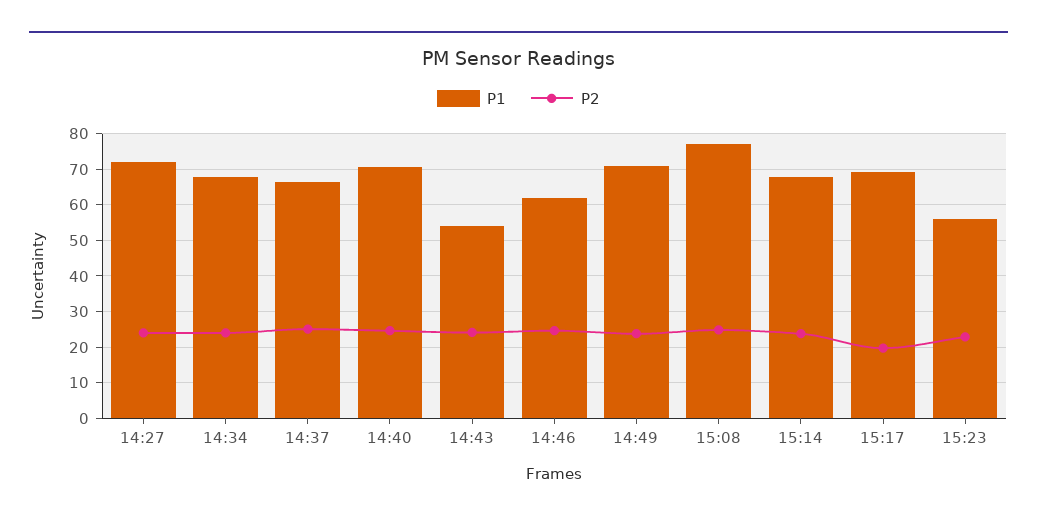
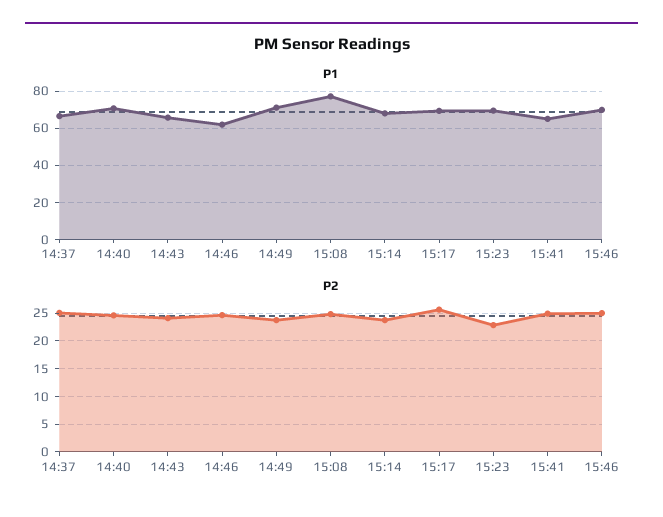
P1, 14:27: 72 -> none
P2, 14:27: 24 -> none
P1, 14:34: 68 -> none
P2, 14:34: 24 -> none
P1, 14:43: 54 -> 65
P2, 15:17: 20 -> 25
P1, 15:23: 56 -> 70
P1, 15:41: none -> 65
P1, 15:46: none -> 70
P2, 15:41: none -> 25
P2, 15:46: none -> 25

